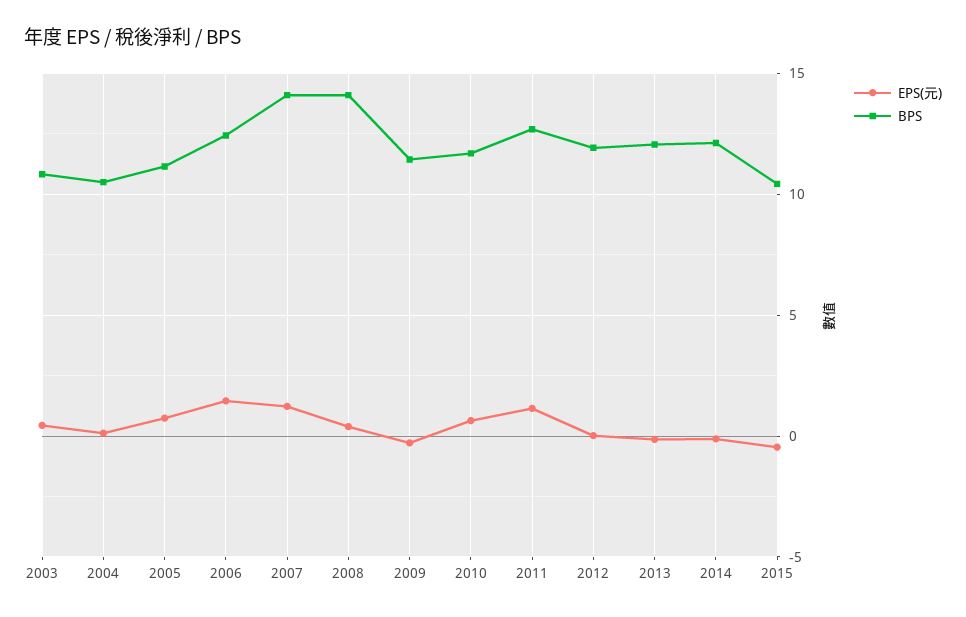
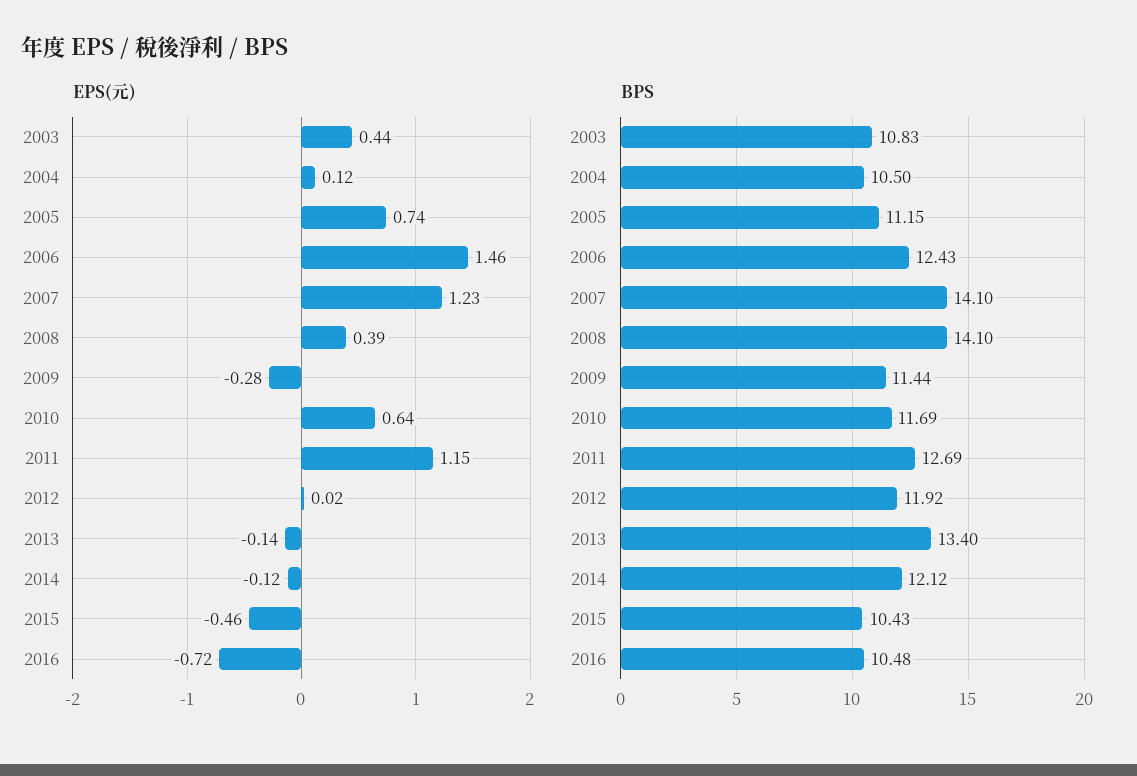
BPS, 2013: 12 -> 13.4
EPS(元), 2016: none -> -0.72
BPS, 2016: none -> 10.48

